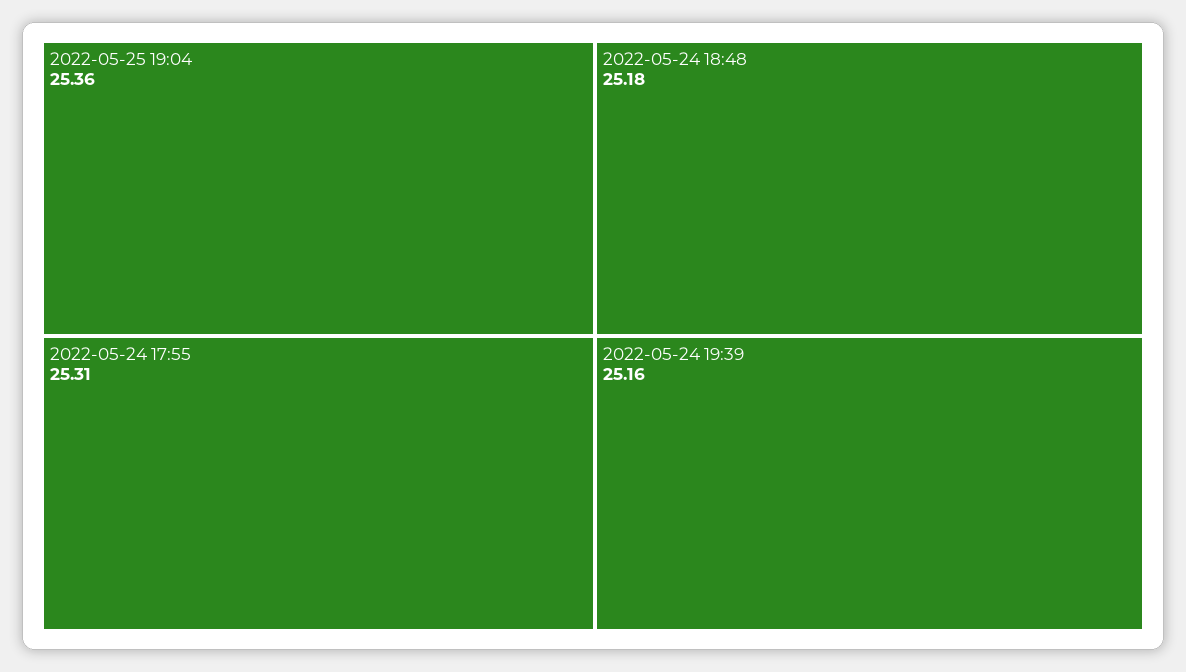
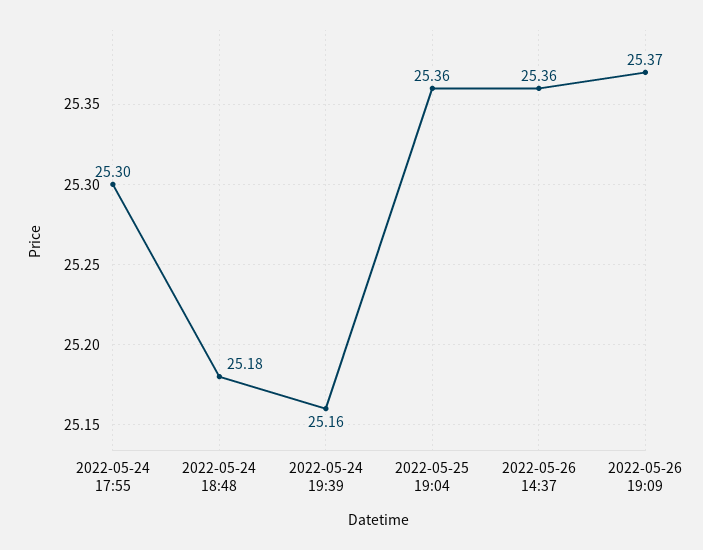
2022-05-24 17:55: 25.31 -> 25.3
2022-05-26 14:37: none -> 25.36
2022-05-26 19:09: none -> 25.37

